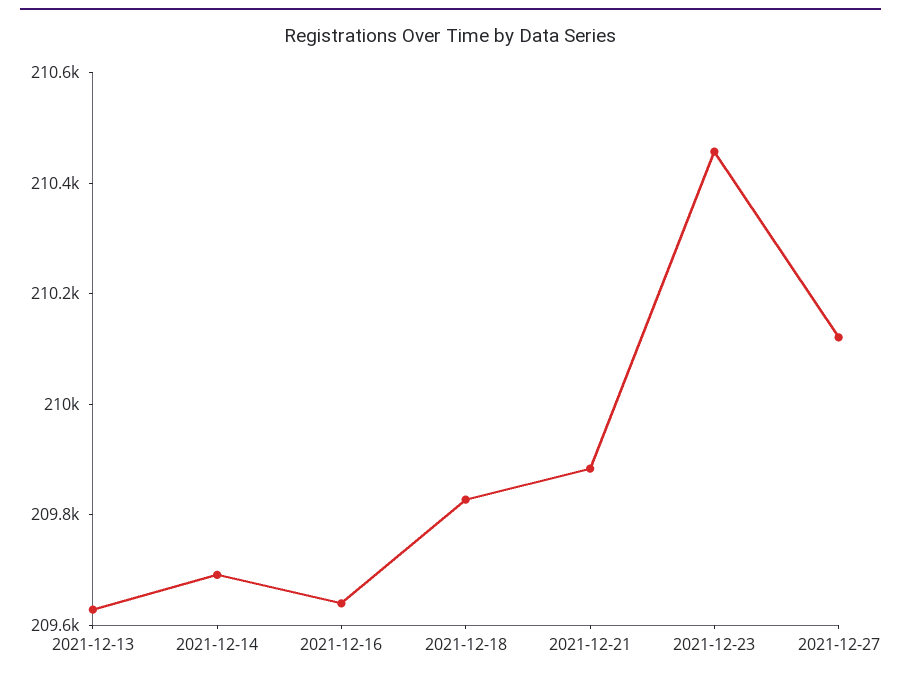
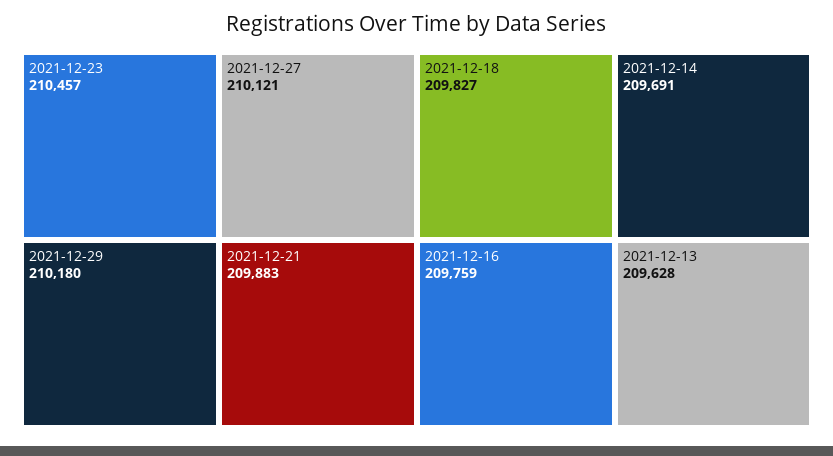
2021-12-16: 209650 -> 209759
2021-12-29: none -> 210180

